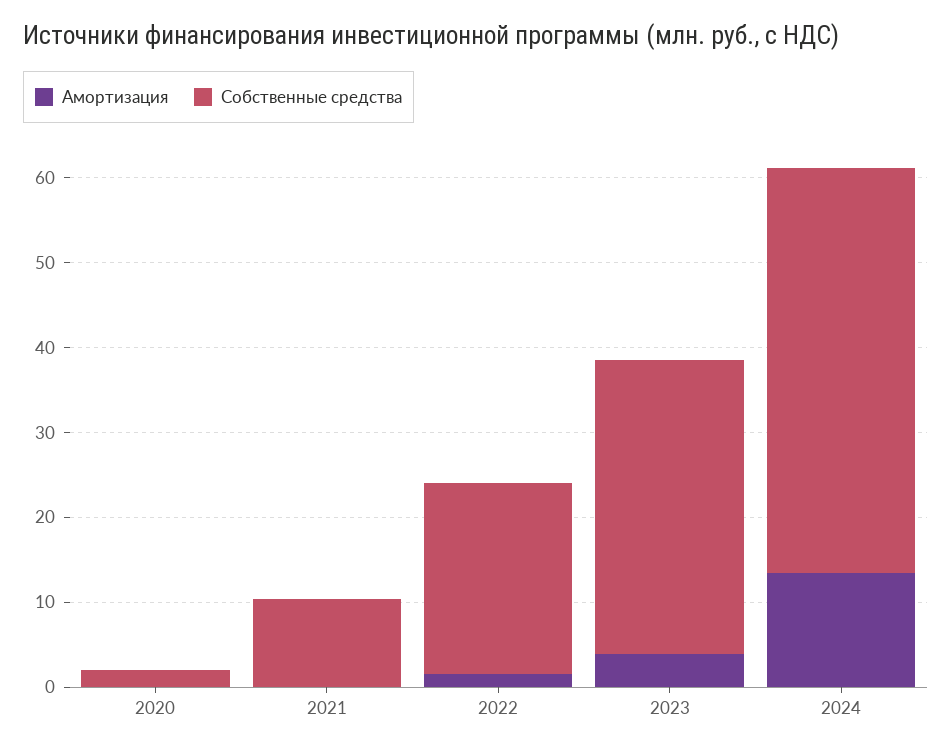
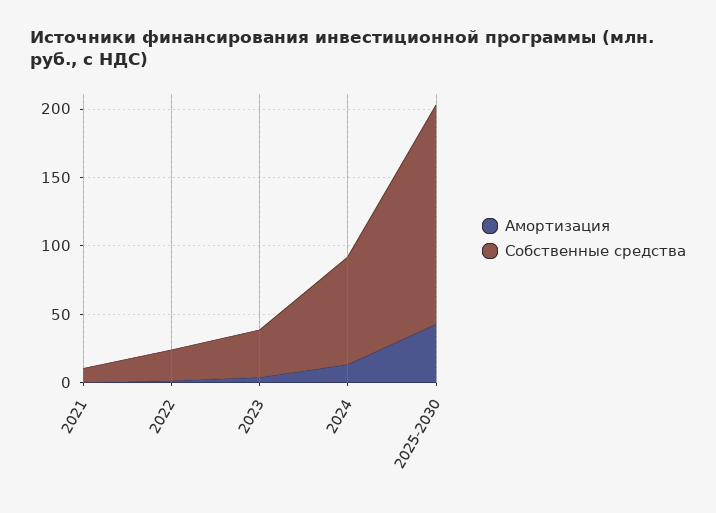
Амортизация, 2020: 0 -> none
Собственные средства, 2020: 2 -> none
Собственные средства, 2024: 48 -> 80
Амортизация, 2025-2030: none -> 40
Собственные средства, 2025-2030: none -> 160

